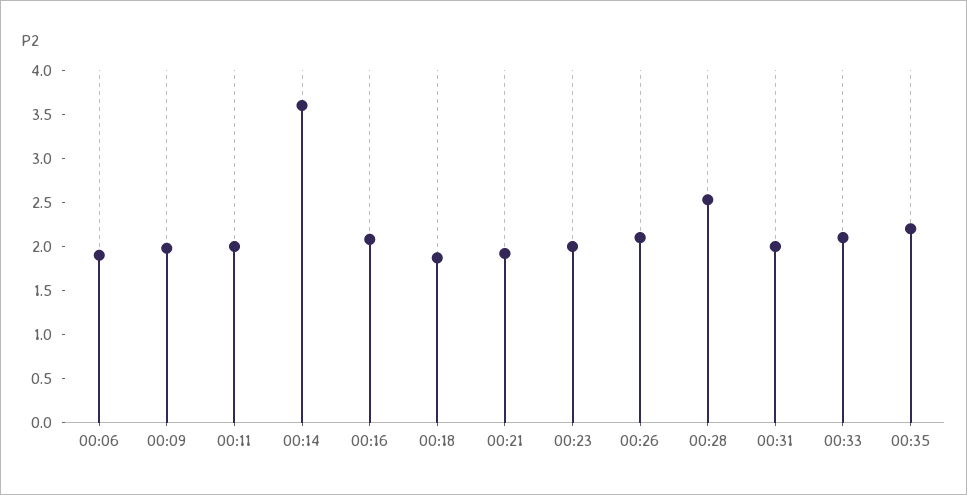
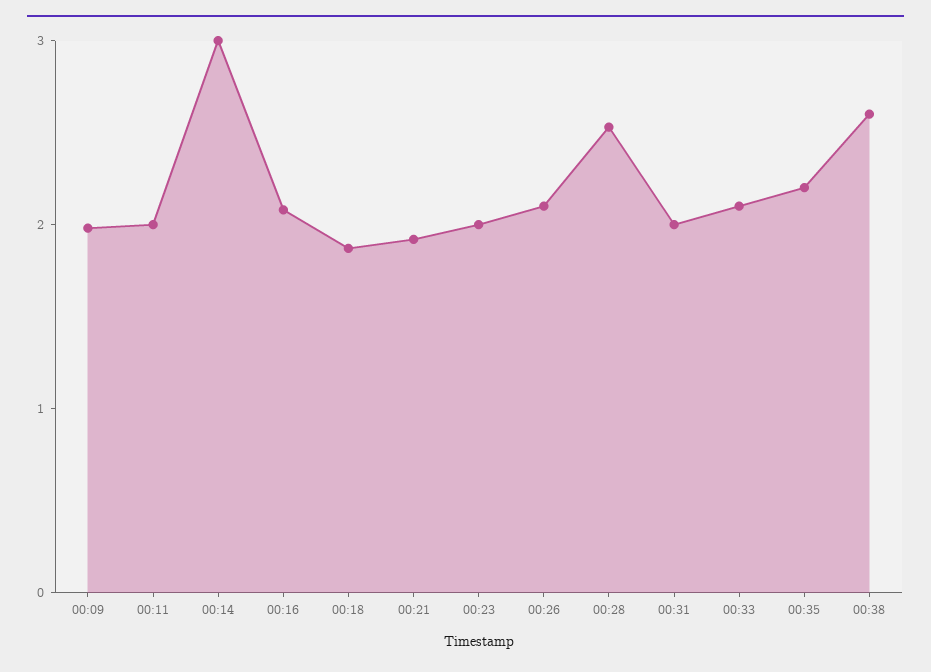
00:06: 1.9 -> none
00:14: 3.6 -> 3
00:38: none -> 2.6

